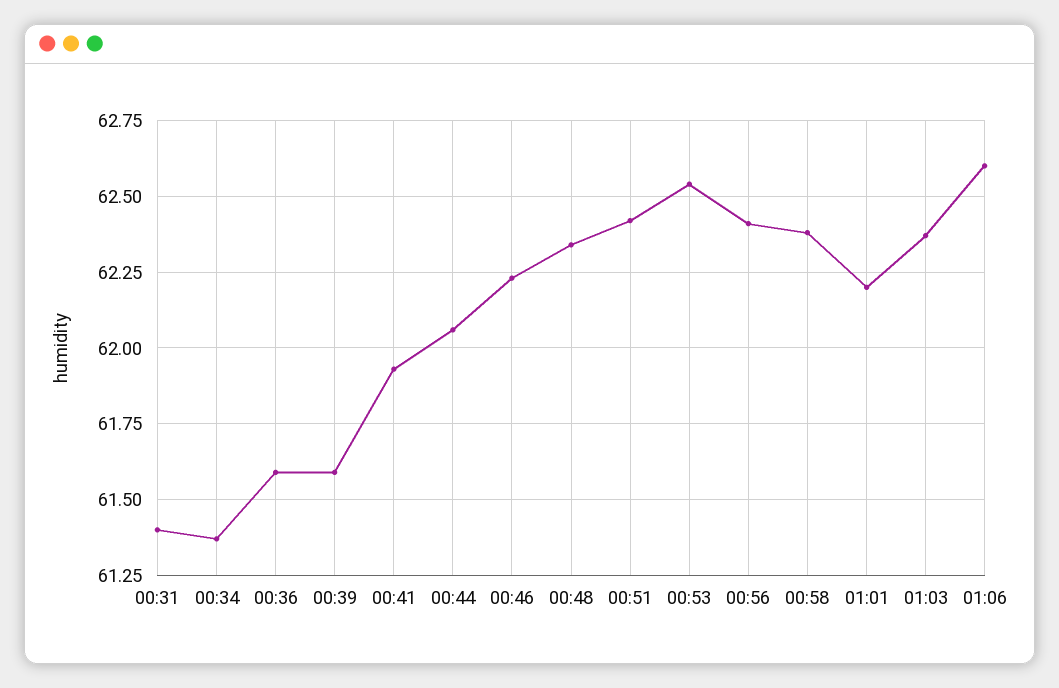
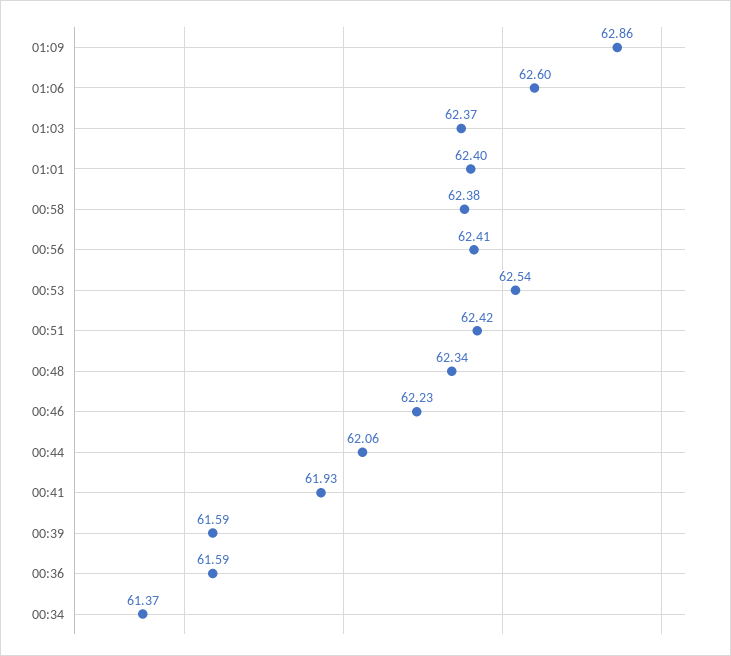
00:31: 61.4 -> none
01:01: 62.2 -> 62.4
01:09: none -> 62.86

